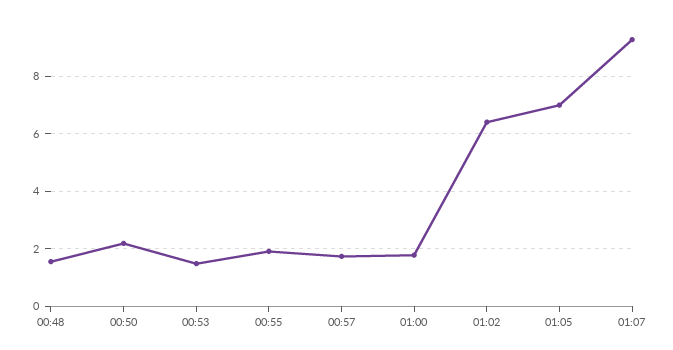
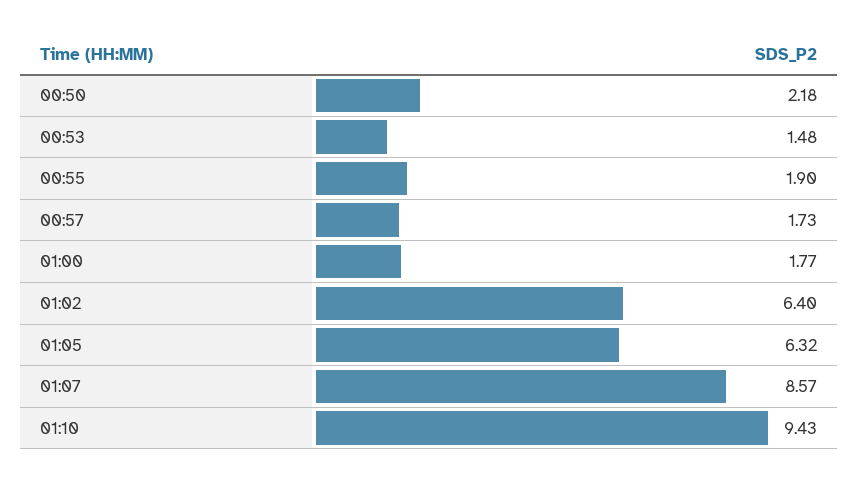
00:48: 1.5 -> none
01:05: 7 -> 6.32
01:07: 9.25 -> 8.57
01:10: none -> 9.43

